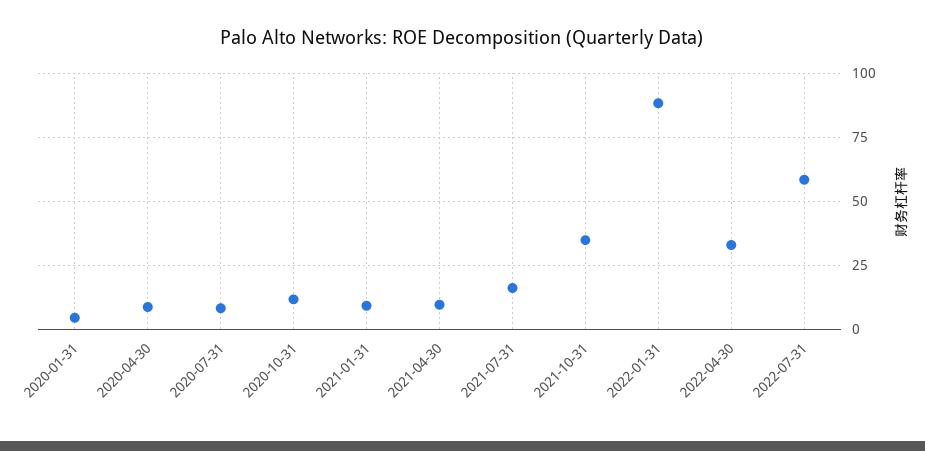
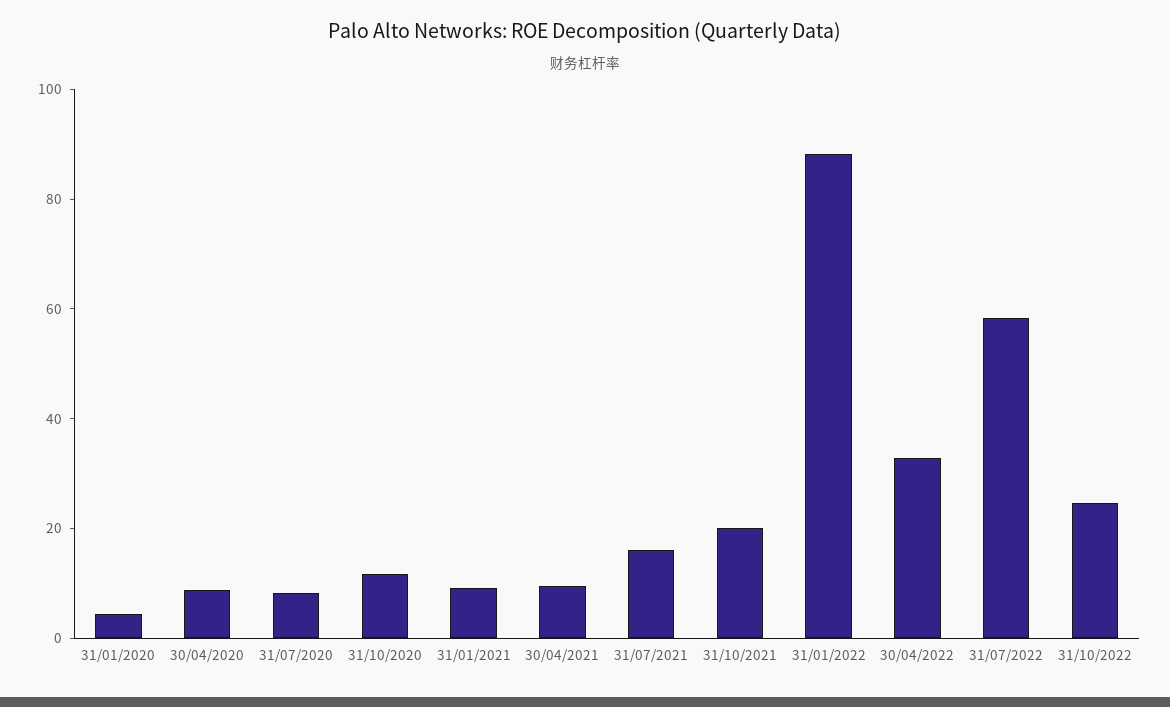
2021-10-31: 35 -> 20
31/10/2022: none -> 25

